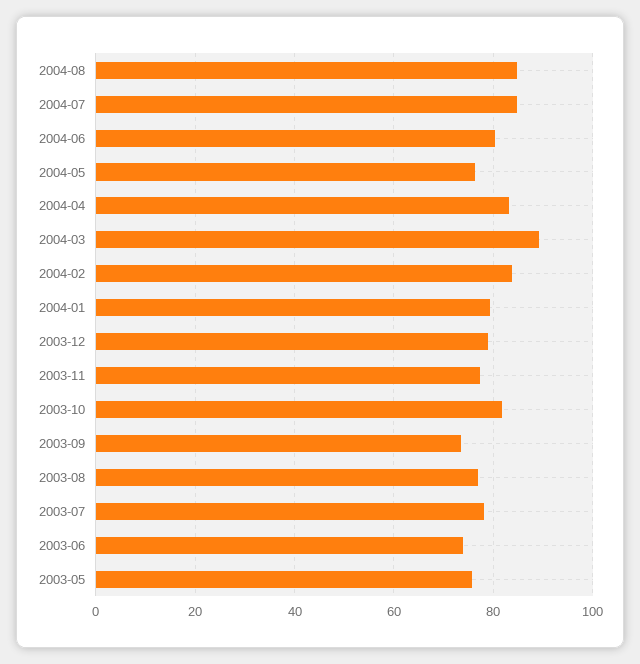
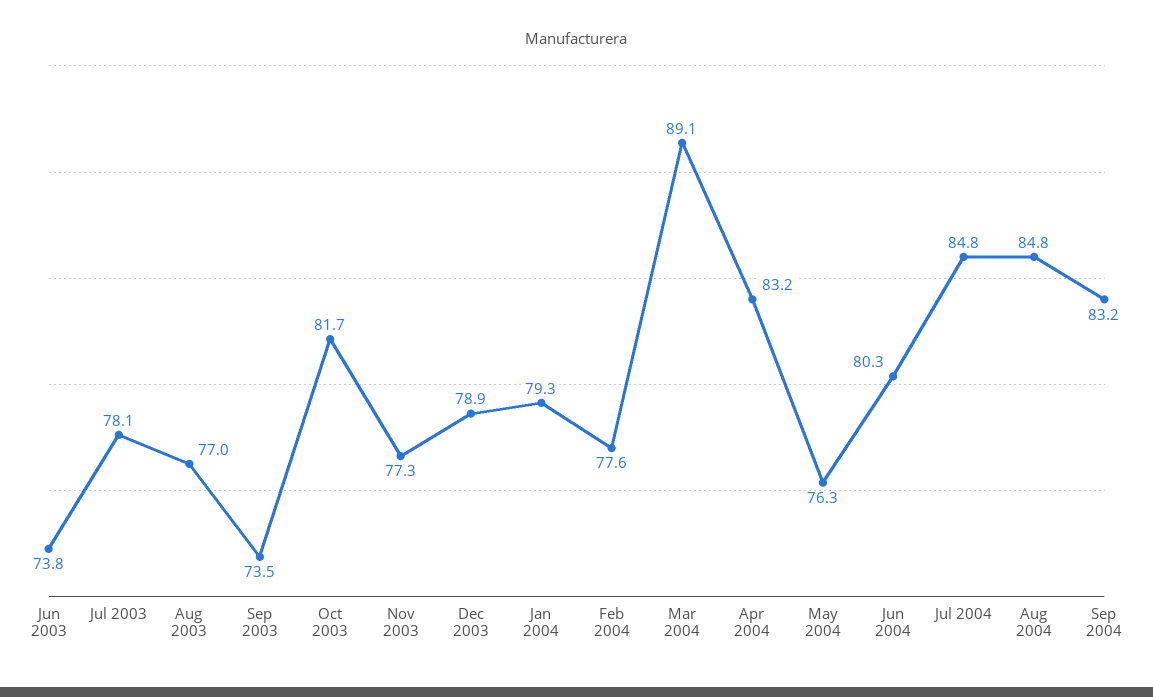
2004-02: 84 -> 77.6
2003-05: 76 -> none
Sep 2004: none -> 83.2

